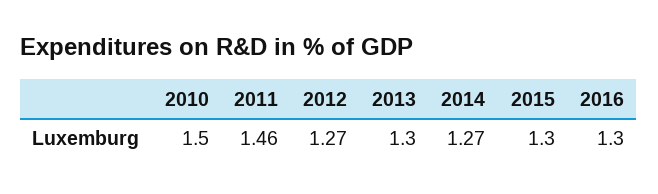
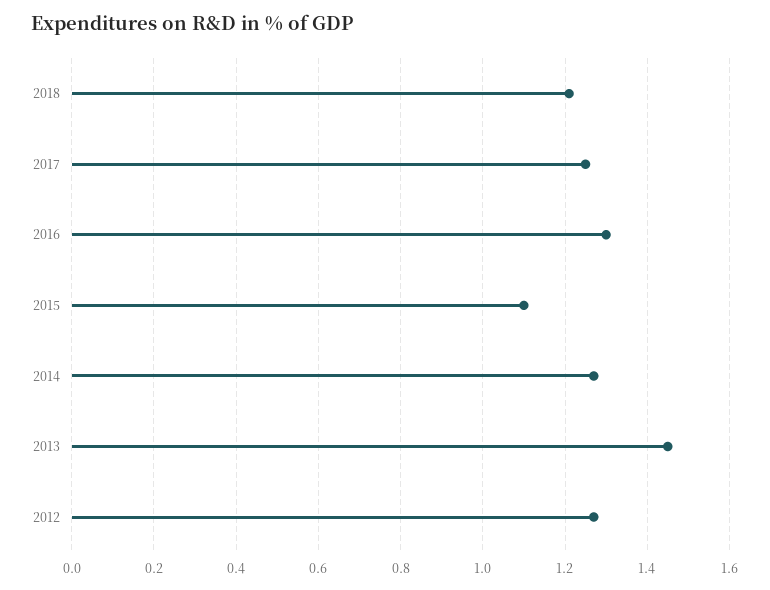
2010: 1.5 -> none
2011: 1.46 -> none
2013: 1.3 -> 1.45
2015: 1.3 -> 1.1
2018: none -> 1.2
2017: none -> 1.25

